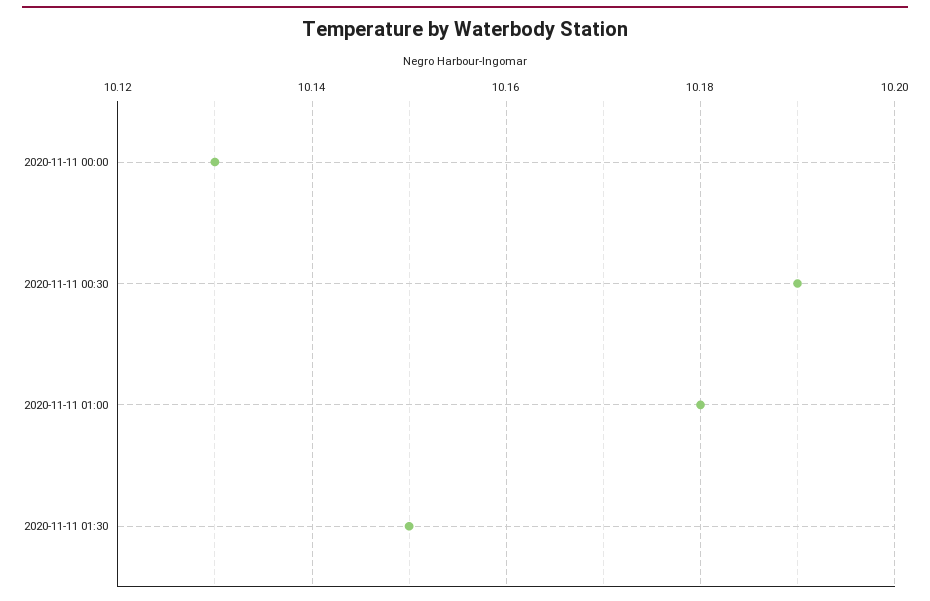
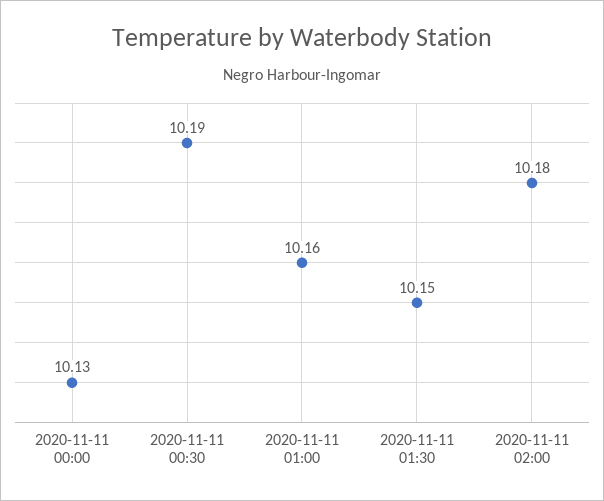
2020-11-11 01:00: 10.18 -> 10.16
2020-11-11 02:00: none -> 10.18

